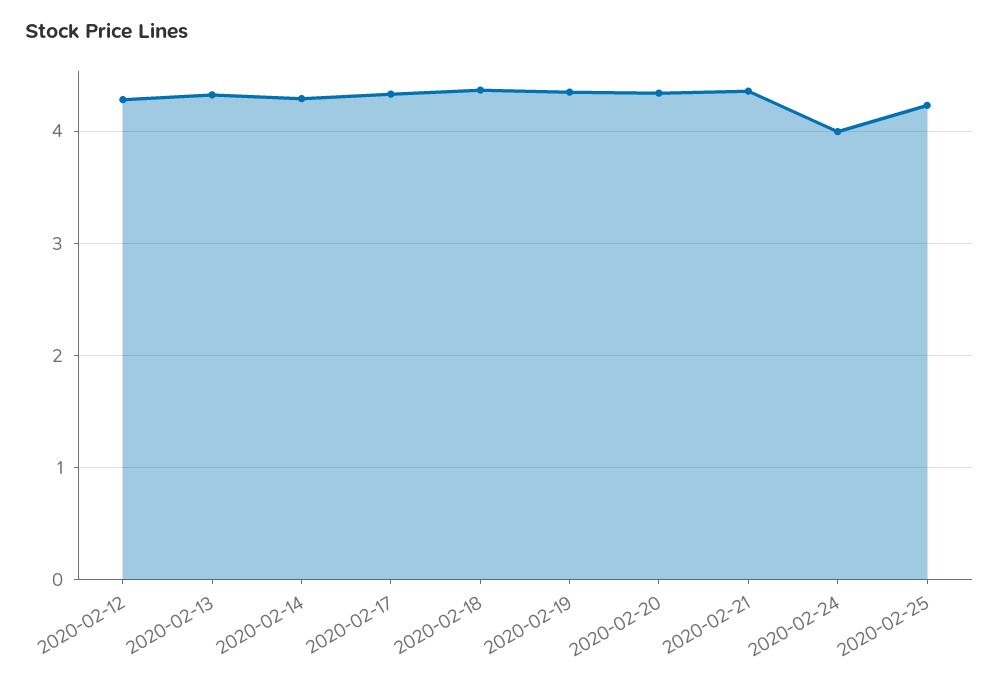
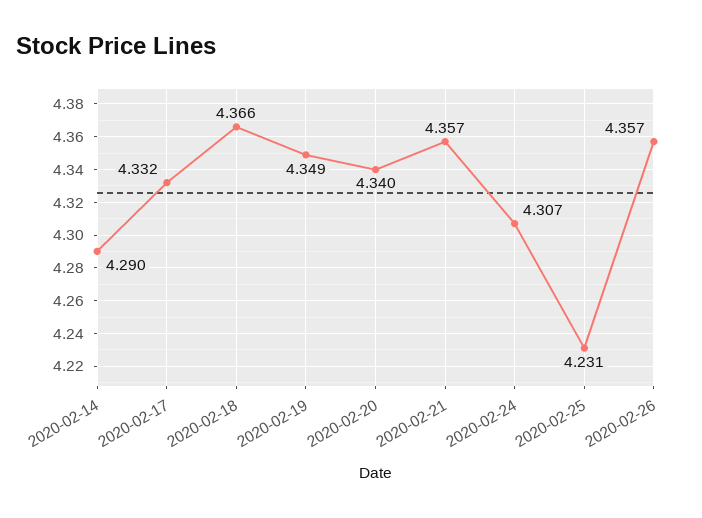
2020-02-12: 4.3 -> none
2020-02-13: 4.3 -> none
2020-02-24: 4 -> 4.307
2020-02-26: none -> 4.357

